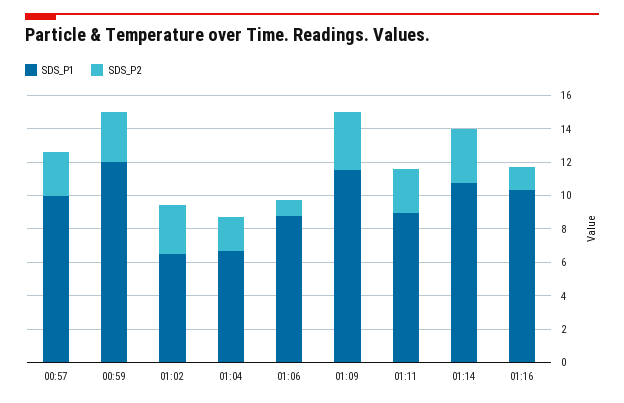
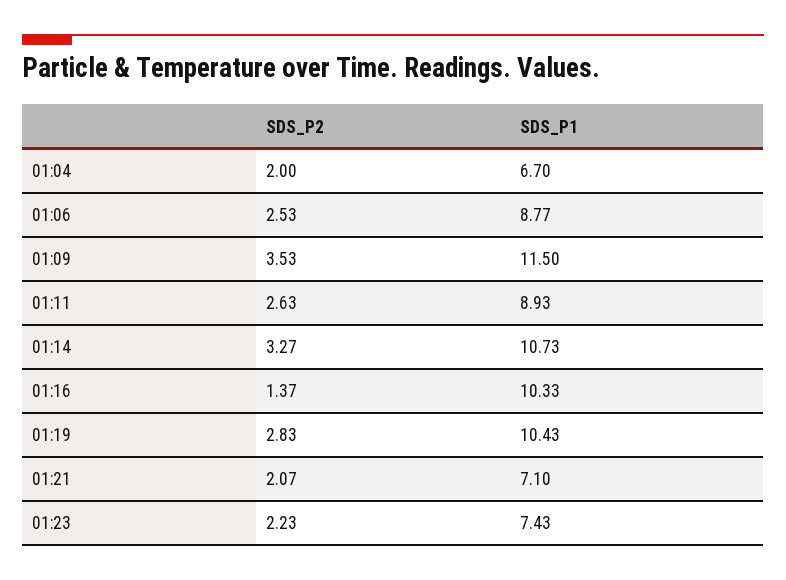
SDS_P1, 00:57: 10 -> none
SDS_P2, 00:57: 2.5 -> none
SDS_P1, 00:59: 12 -> none
SDS_P2, 00:59: 3 -> none
SDS_P1, 01:02: 6.5 -> none
SDS_P2, 01:02: 3 -> none
SDS_P2, 01:06: 1 -> 2.53
SDS_P2, 01:19: none -> 2.83
SDS_P1, 01:19: none -> 10.43
SDS_P2, 01:21: none -> 2.07
SDS_P1, 01:21: none -> 7.1
SDS_P2, 01:23: none -> 2.23
SDS_P1, 01:23: none -> 7.43

